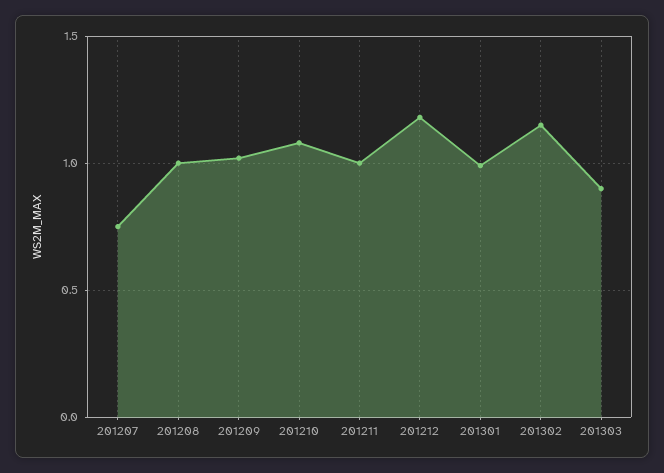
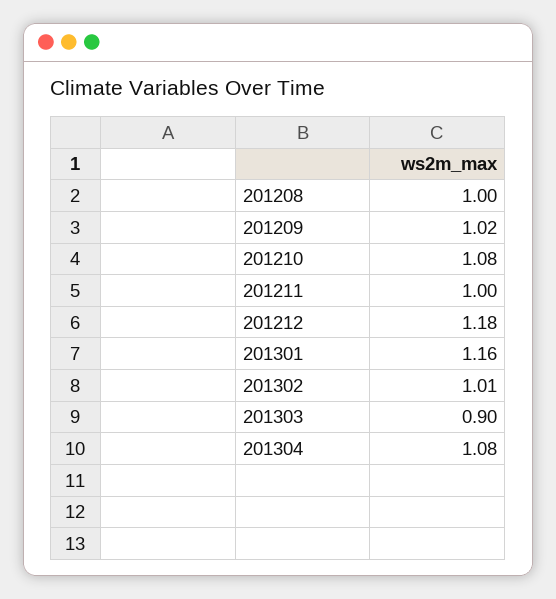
201207: 0.75 -> none
201301: 1 -> 1.16
201302: 1.15 -> 1.01
201304: none -> 1.08

